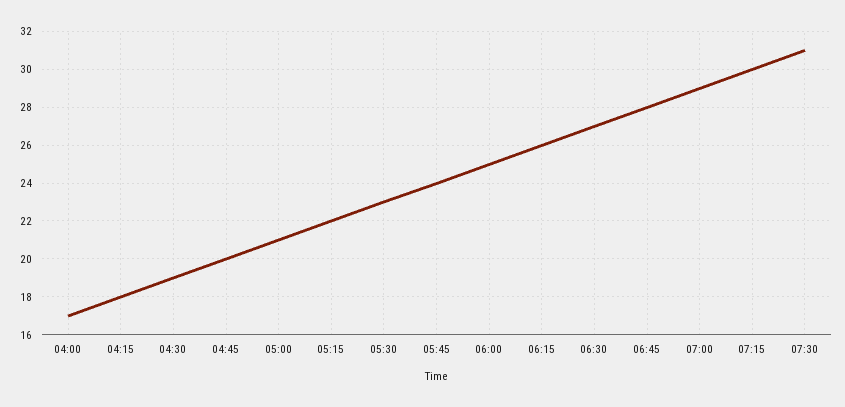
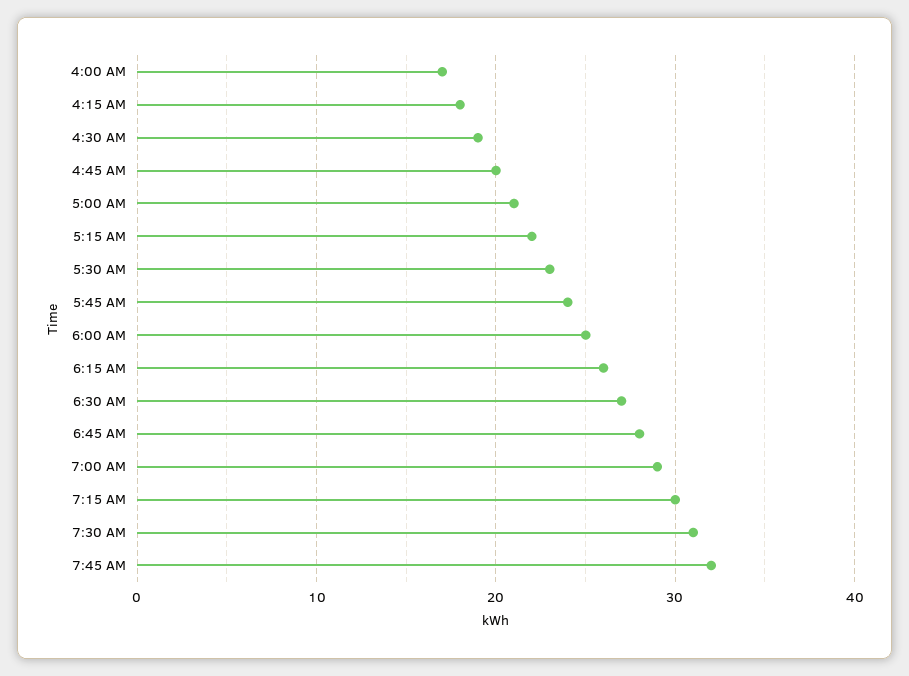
7:45 AM: none -> 32

